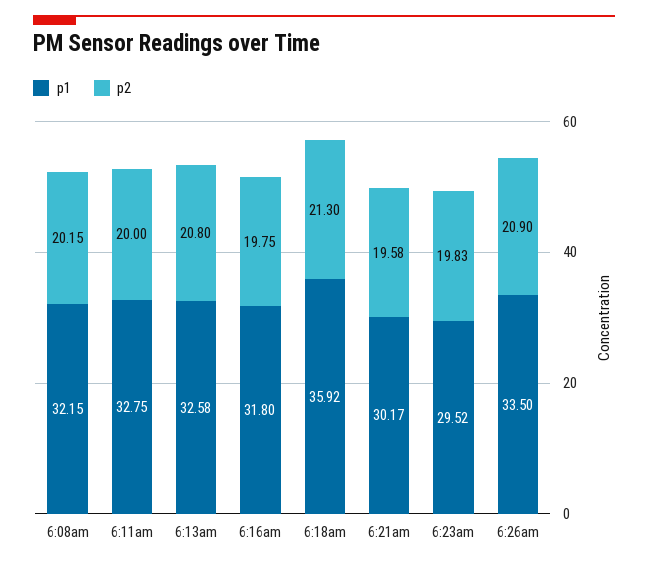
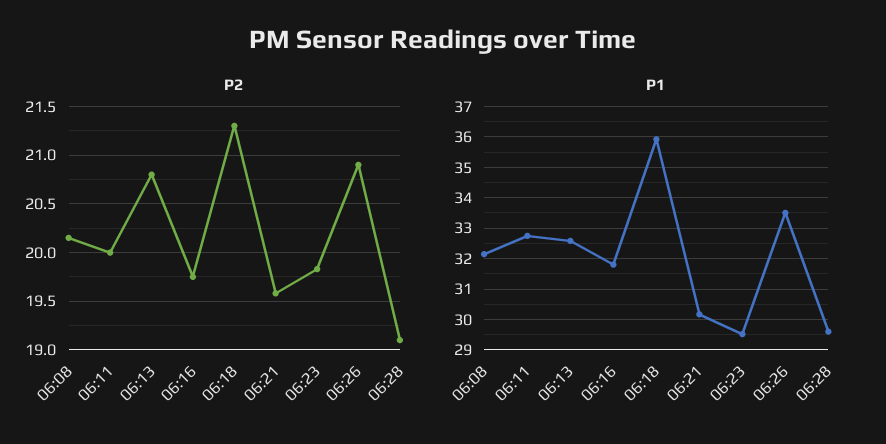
p2, 06:28: none -> 19.1
p1, 06:28: none -> 29.6

